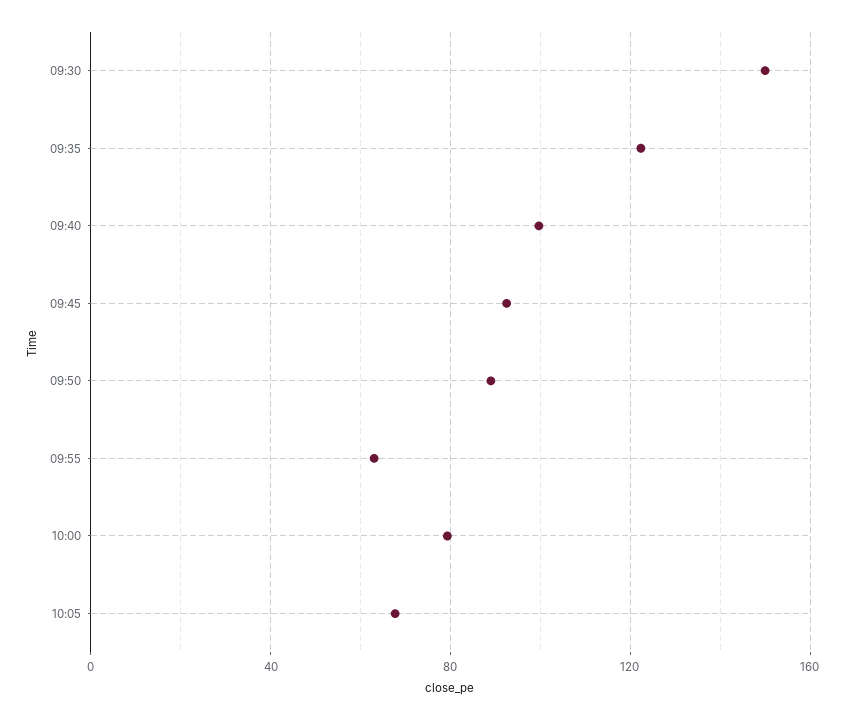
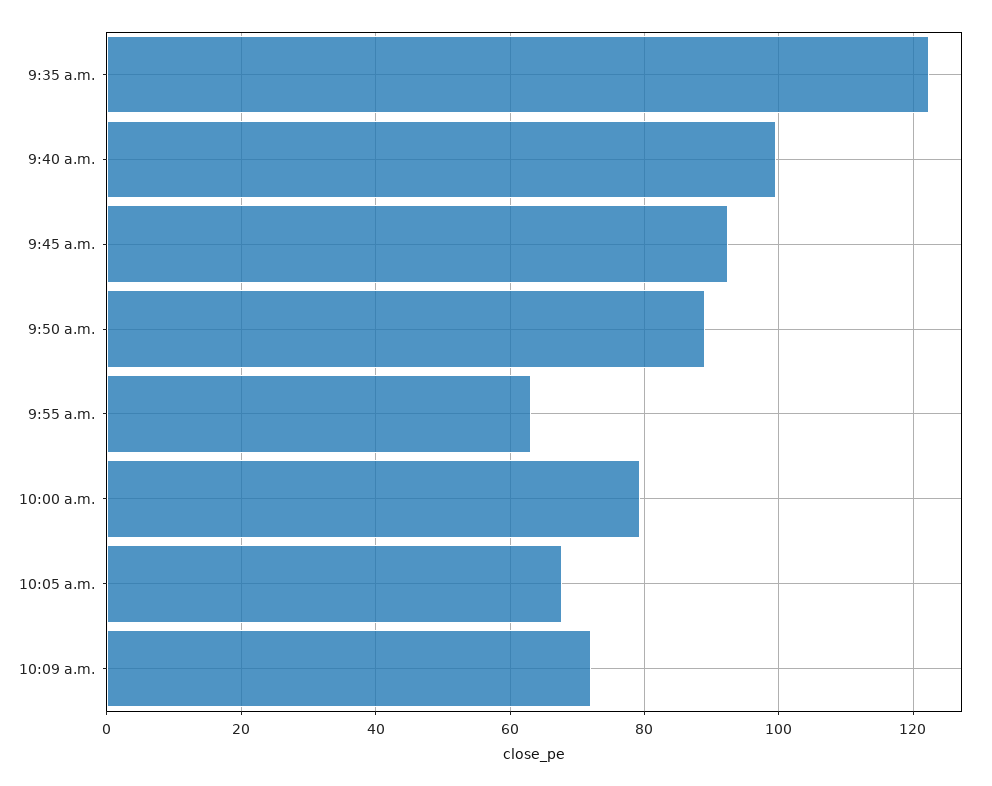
09:30: 150 -> none
10:09 a.m.: none -> 72

